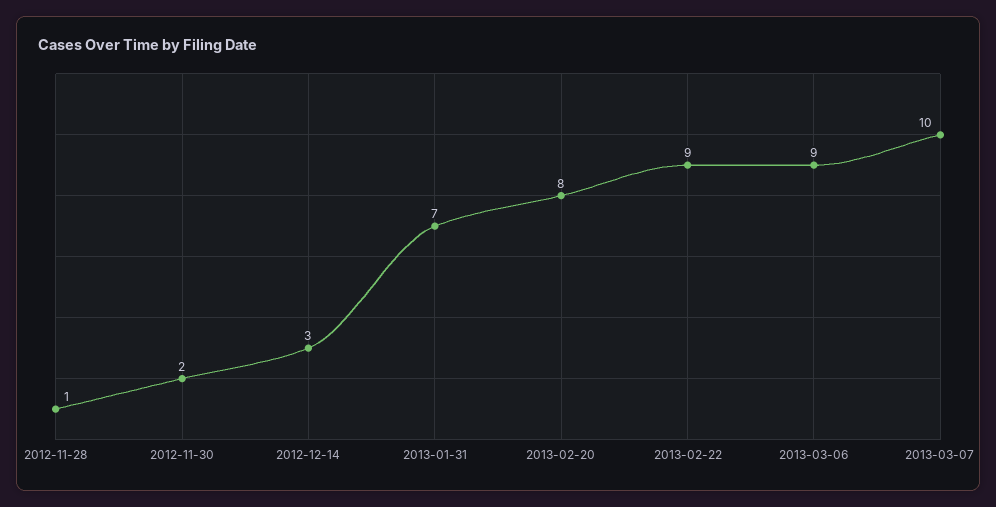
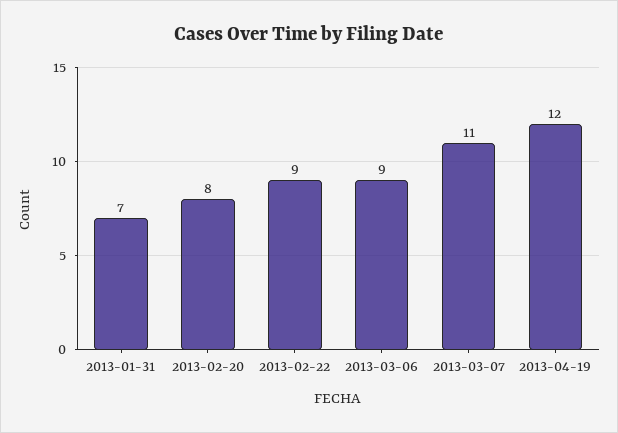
2012-11-28: 1 -> none
2012-11-30: 2 -> none
2012-12-14: 3 -> none
2013-03-07: 10 -> 11
2013-04-19: none -> 12

